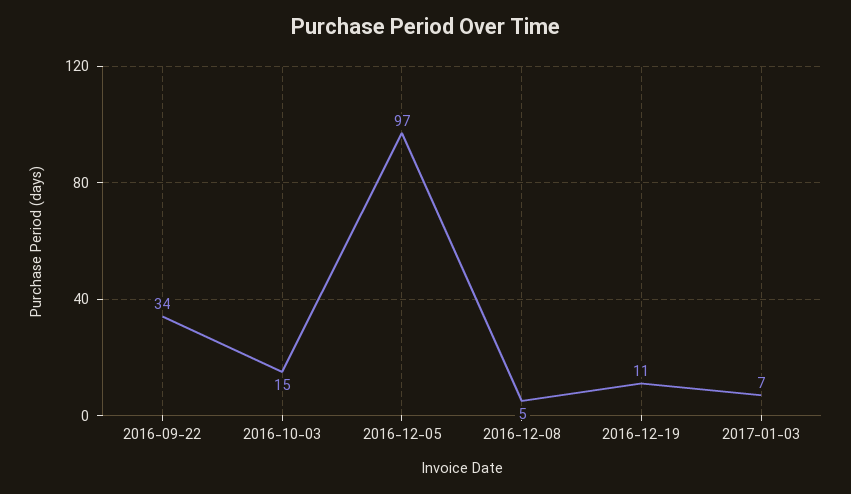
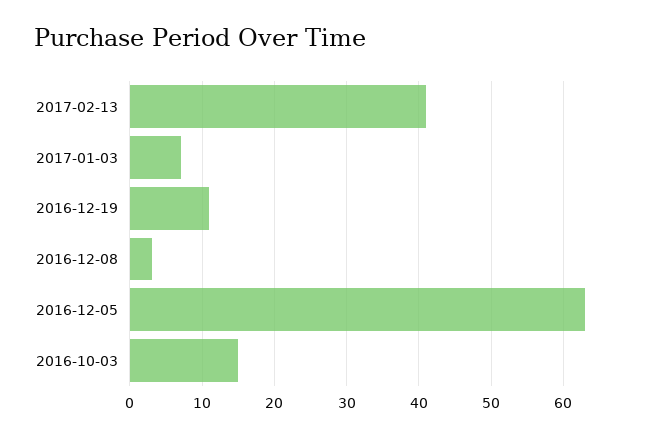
2016-09-22: 34 -> none
2016-12-05: 97 -> 63
2016-12-08: 5 -> 3
2017-02-13: none -> 41

